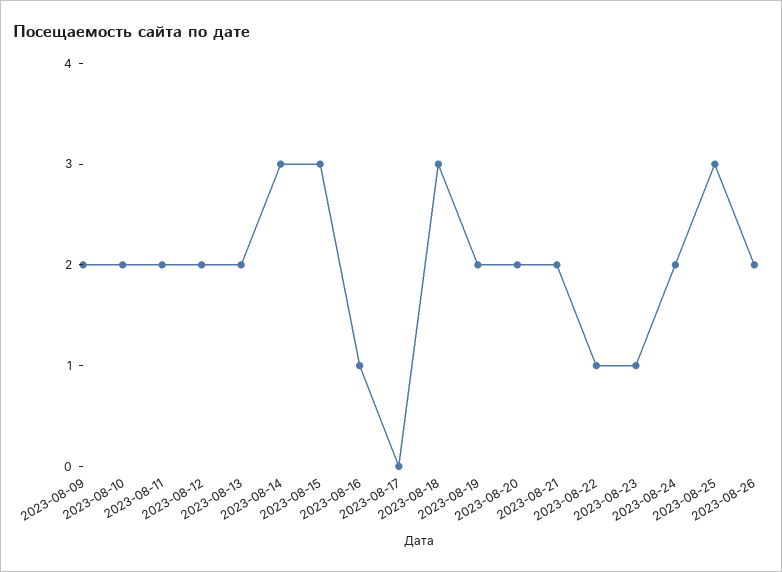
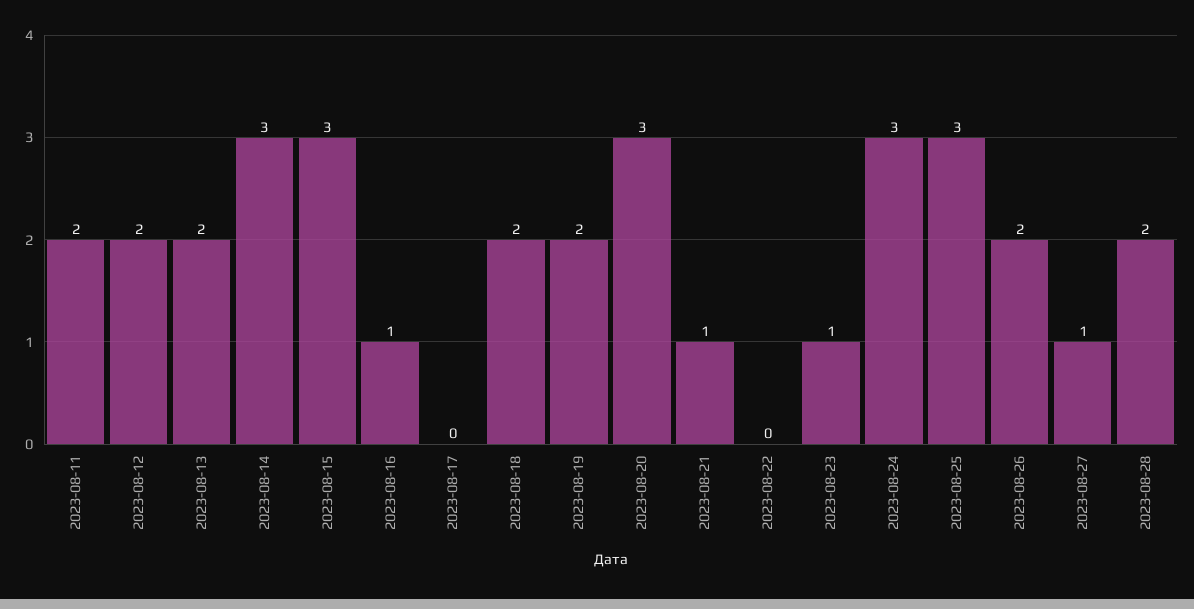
2023-08-09: 2 -> none
2023-08-10: 2 -> none
2023-08-18: 3 -> 2
2023-08-20: 2 -> 3
2023-08-21: 2 -> 1
2023-08-22: 1 -> 0
2023-08-24: 2 -> 3
2023-08-27: none -> 1
2023-08-28: none -> 2

